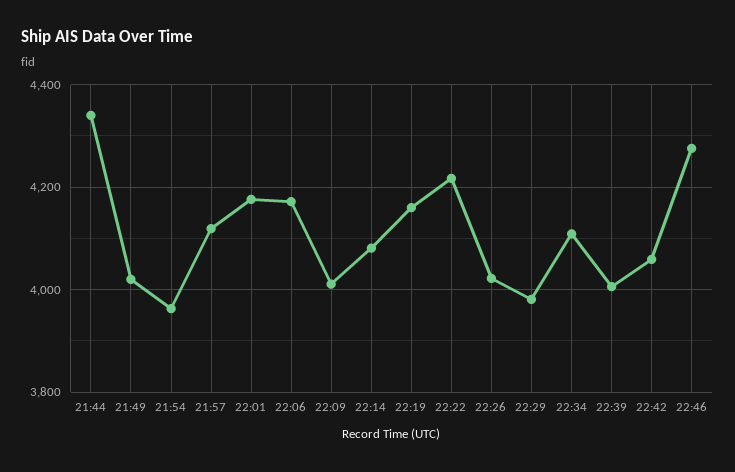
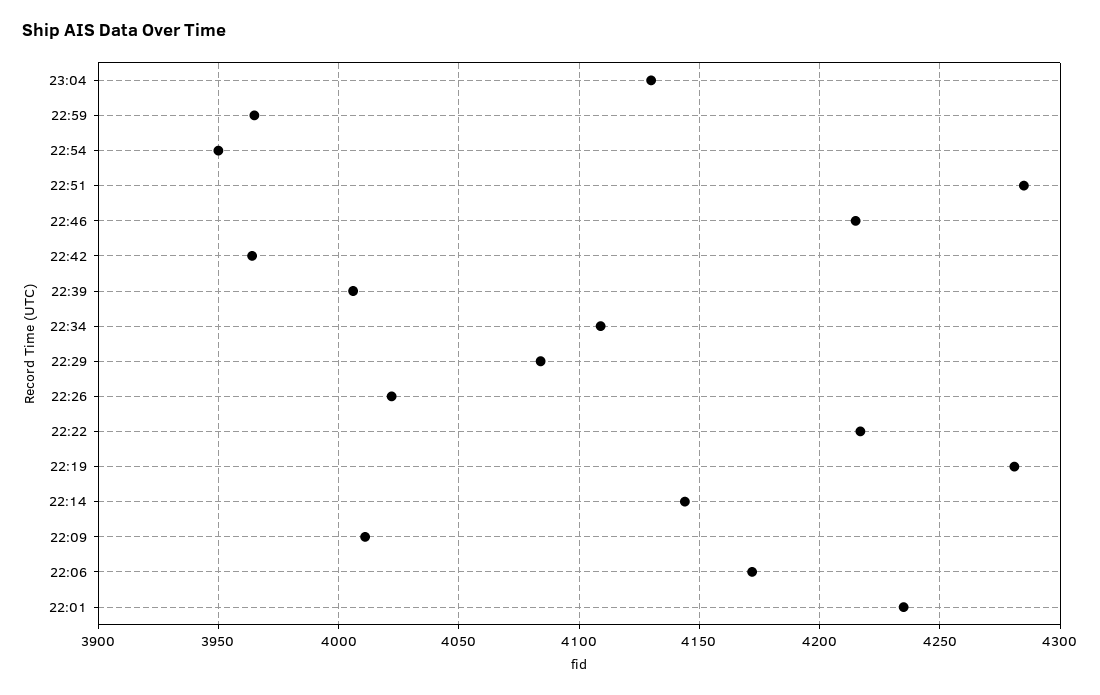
21:44: 4340 -> none
21:49: 4020 -> none
21:54: 3960 -> none
21:57: 4120 -> none
22:01: 4180 -> 4235
22:14: 4080 -> 4145
22:19: 4160 -> 4280
22:29: 3980 -> 4085
22:42: 4060 -> 3965
22:46: 4280 -> 4215
23:04: none -> 4130
22:59: none -> 3965
22:54: none -> 3950
22:51: none -> 4285

